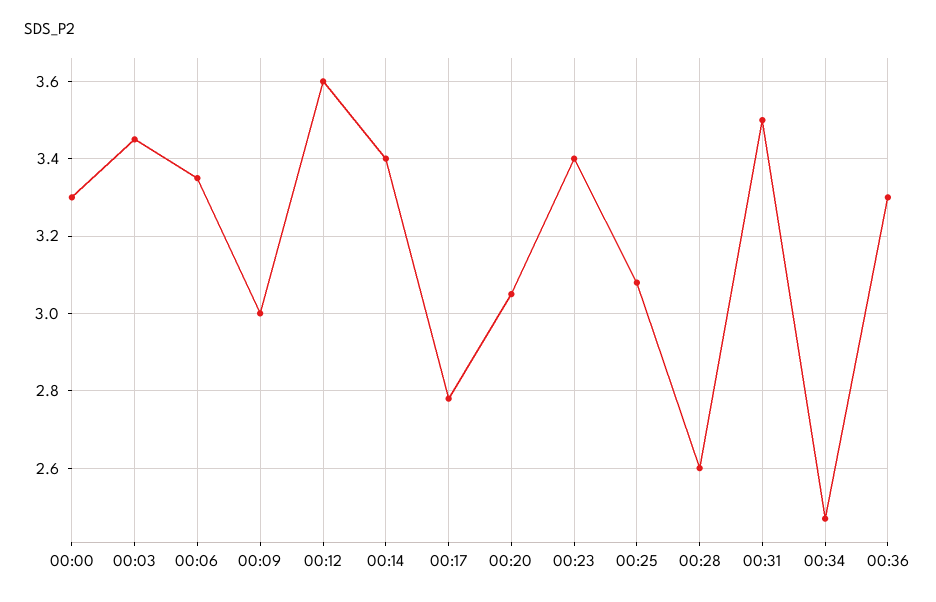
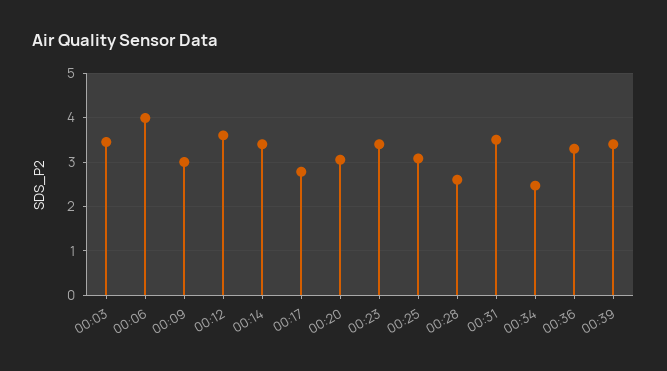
00:00: 3.3 -> none
00:06: 3.35 -> 4
00:39: none -> 3.4

